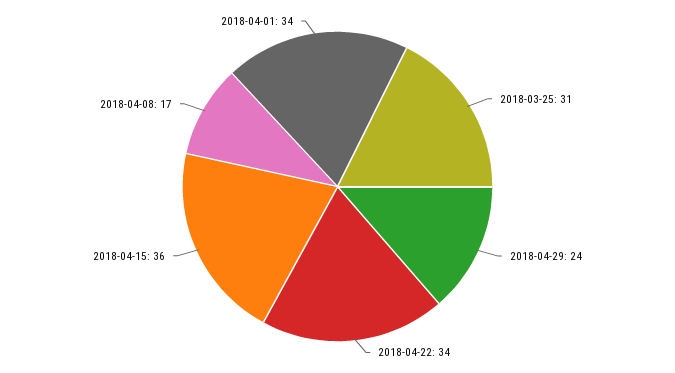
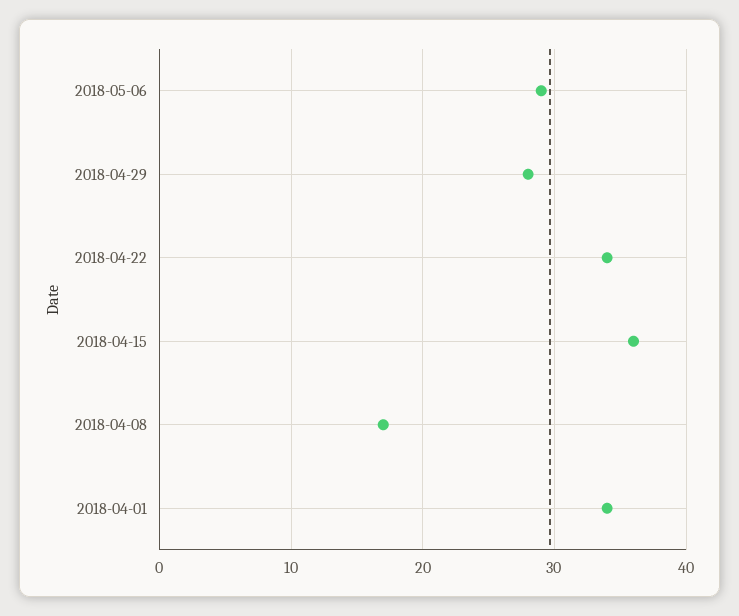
2018-03-25: 31 -> none
2018-04-29: 24 -> 28
2018-05-06: none -> 29

